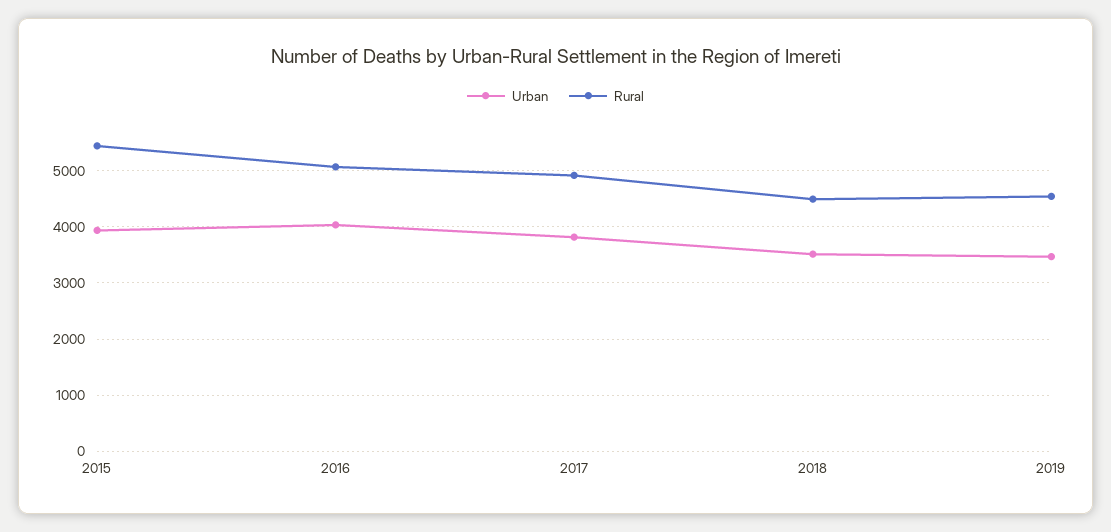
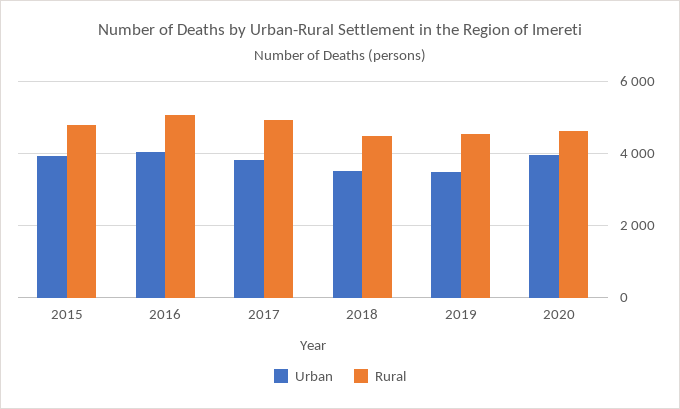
Rural, 2015: 5400 -> 4800
Urban, 2020: none -> 4000
Rural, 2020: none -> 4600

